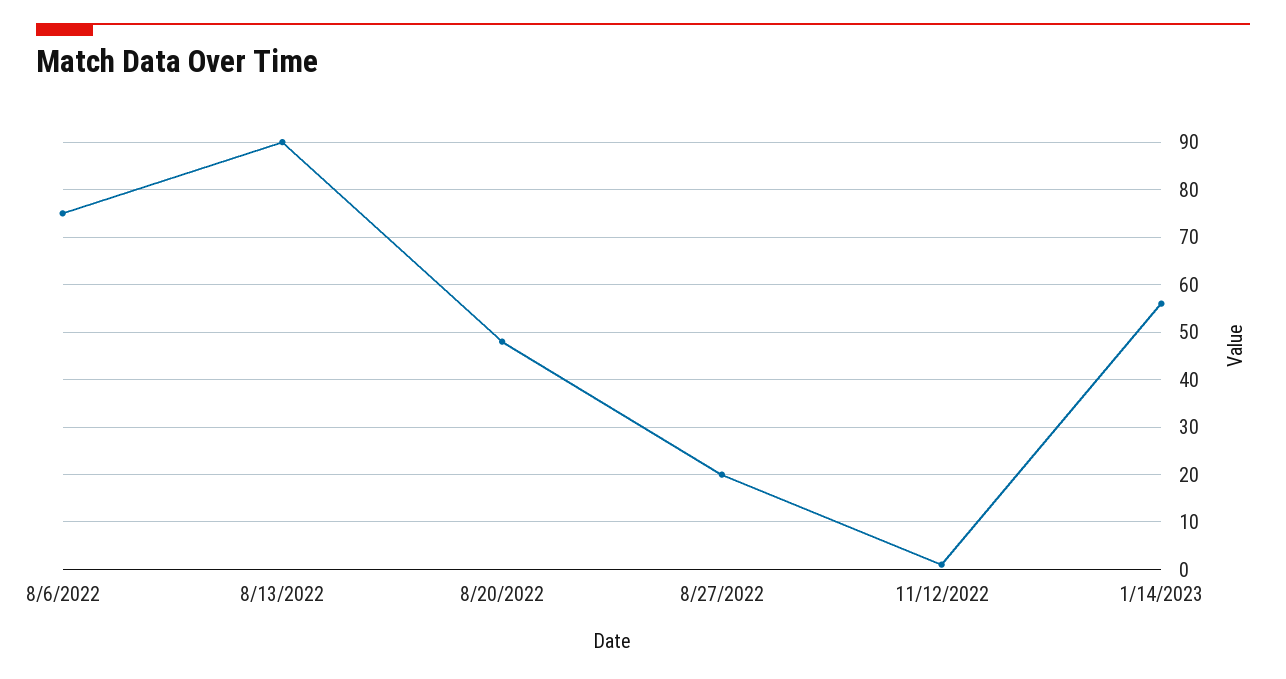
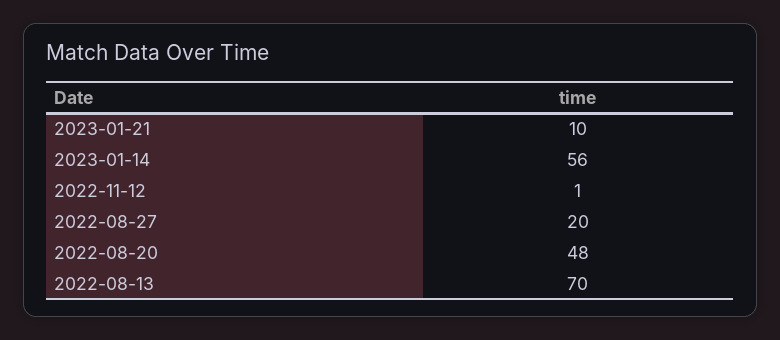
8/6/2022: 75 -> none
8/13/2022: 90 -> 70
2023-01-21: none -> 10

